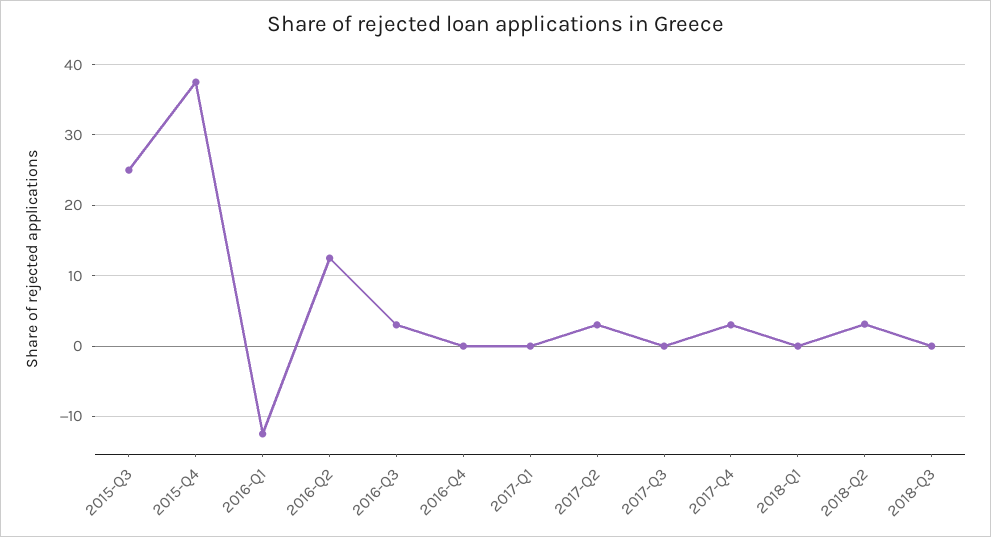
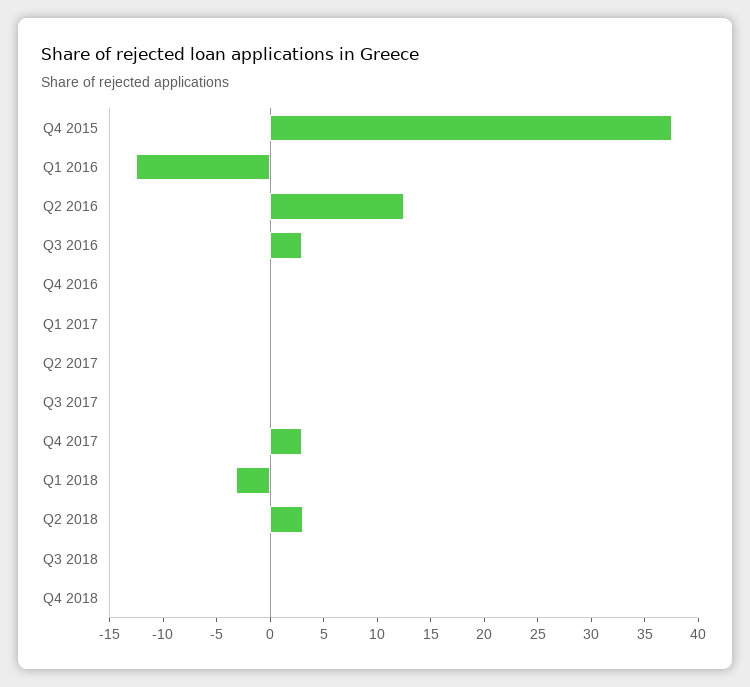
2015-Q3: 25 -> none
2017-Q2: 3 -> 0
2018-Q1: 0 -> -3
Q4 2018: none -> 0

